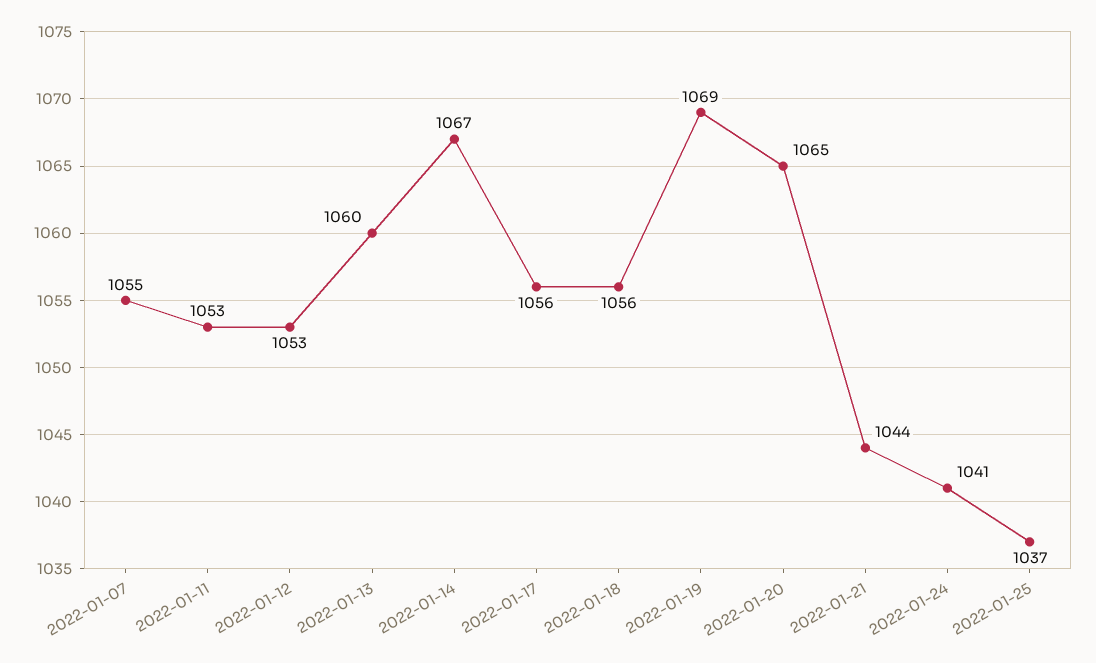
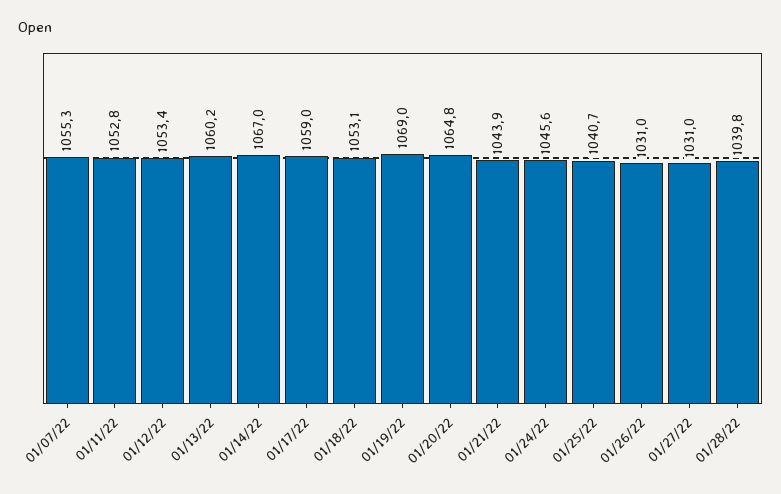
2022-01-17: 1056 -> 1059
2022-01-18: 1056 -> 1053.1
2022-01-24: 1041 -> 1045.6
2022-01-25: 1037 -> 1040.7
01/26/22: none -> 1031
01/27/22: none -> 1031
01/28/22: none -> 1039.8

